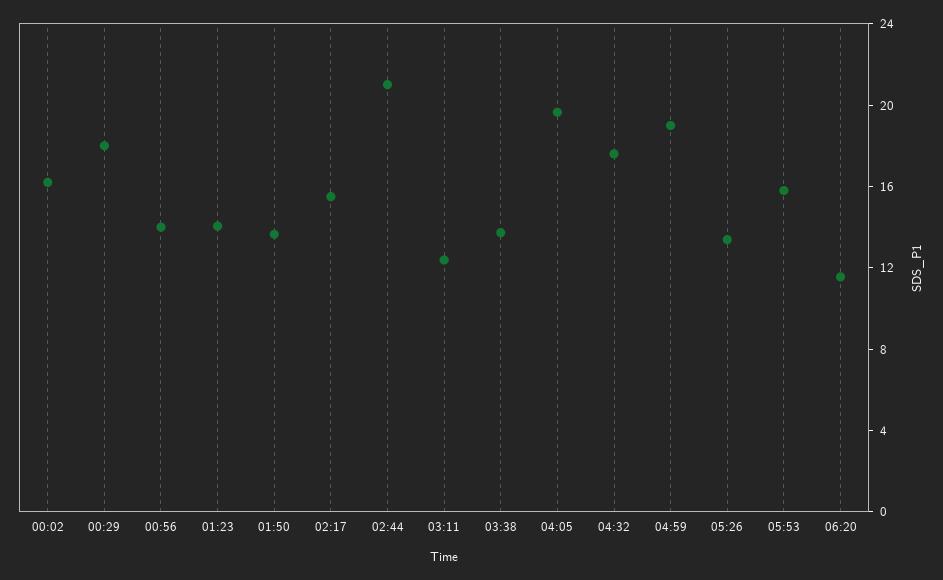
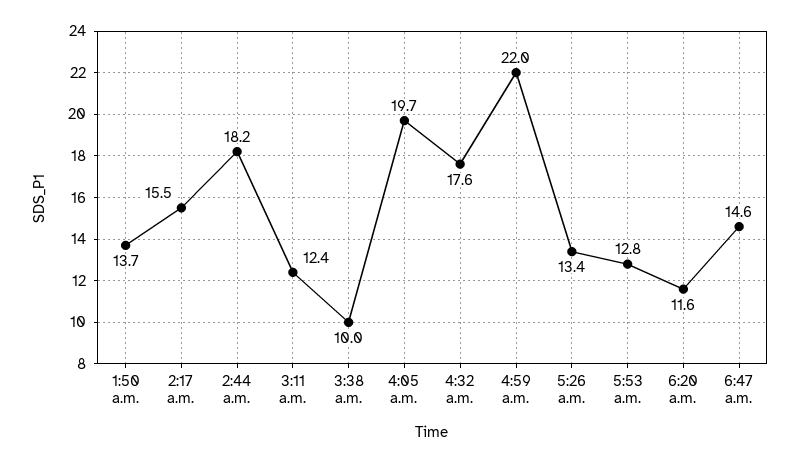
00:02: 16 -> none
00:29: 18 -> none
00:56: 14 -> none
01:23: 14 -> none
02:44: 21 -> 18.2
03:38: 14 -> 10
04:59: 19 -> 22
05:53: 16 -> 12.8
6:47 a.m.: none -> 14.6

